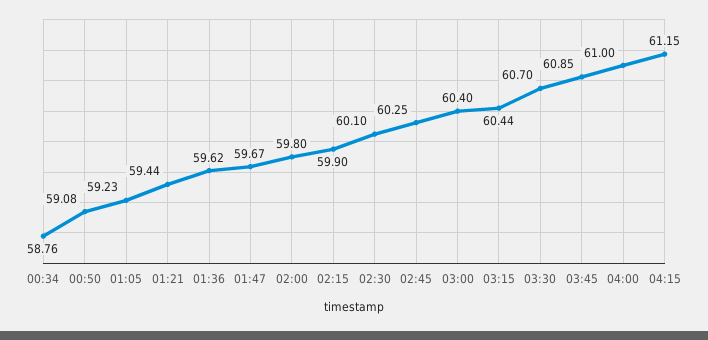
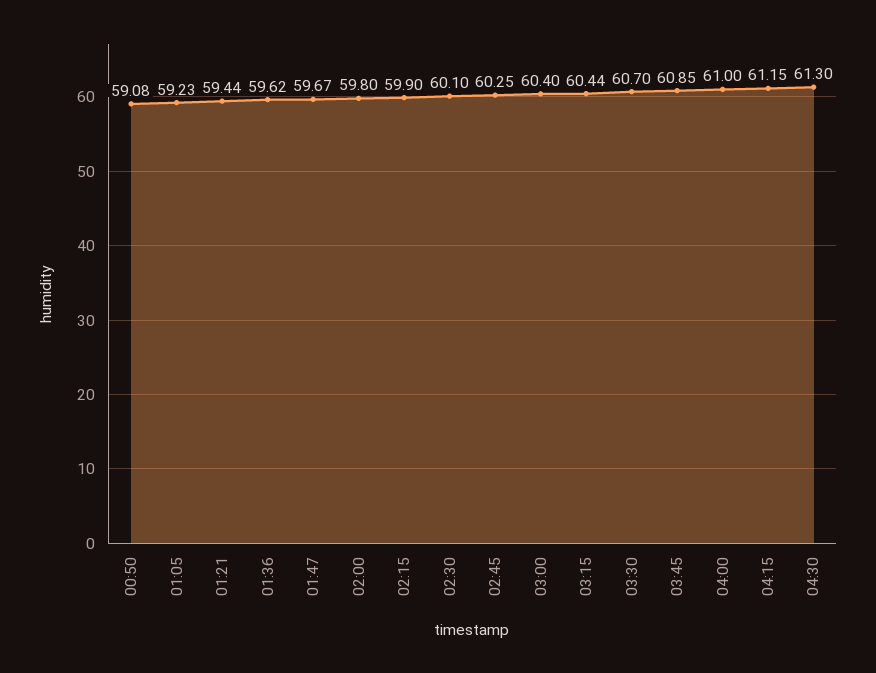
00:34: 58.76 -> none
04:30: none -> 61.3

